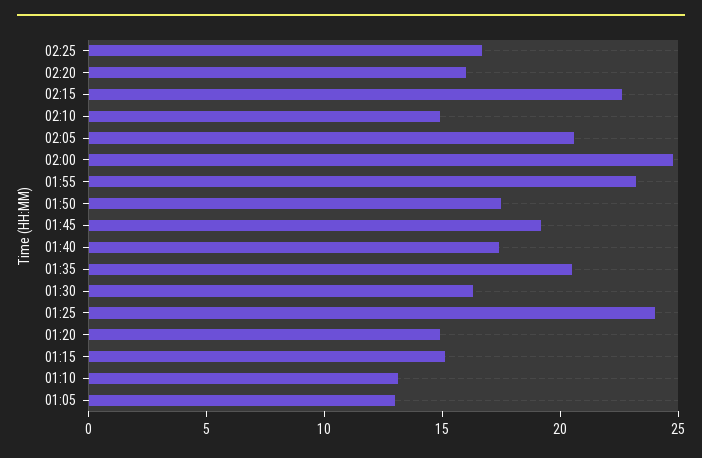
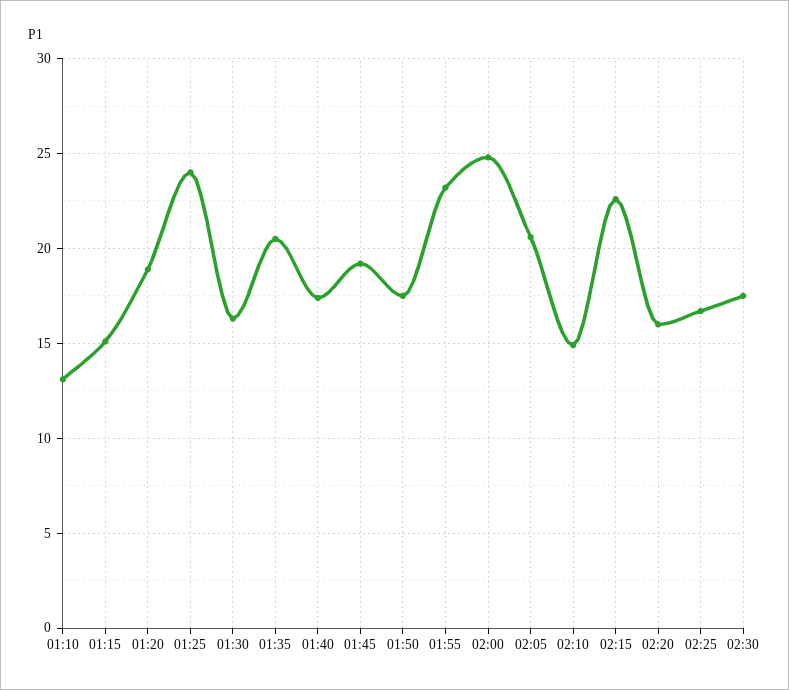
01:20: 15 -> 19
01:05: 13 -> none
02:30: none -> 17.5

